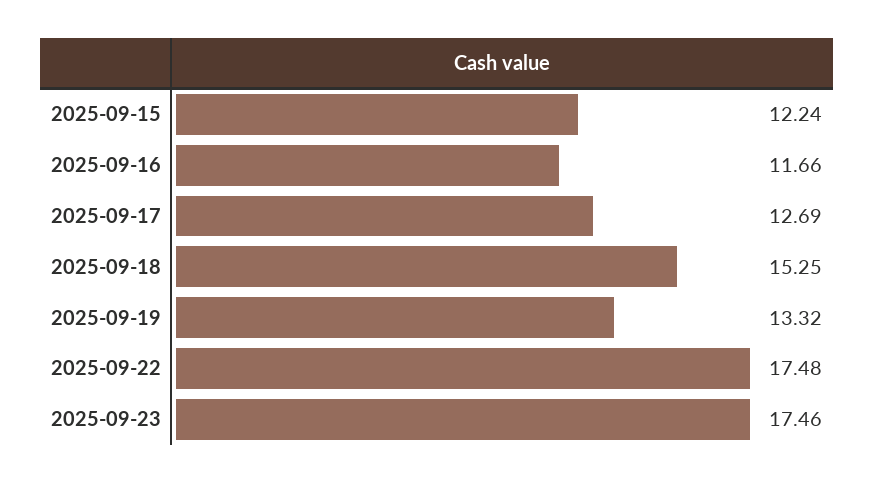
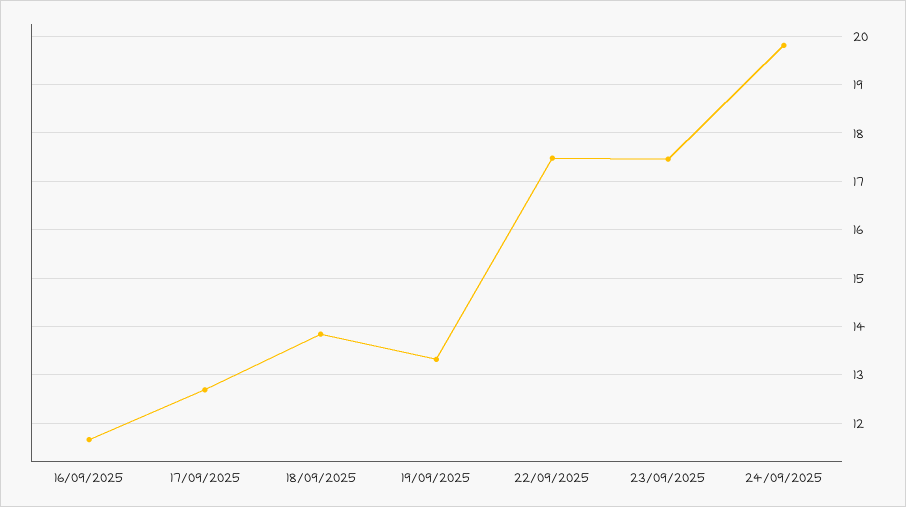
2025-09-15: 12.24 -> none
2025-09-18: 15.25 -> 13.8
24/09/2025: none -> 19.8

